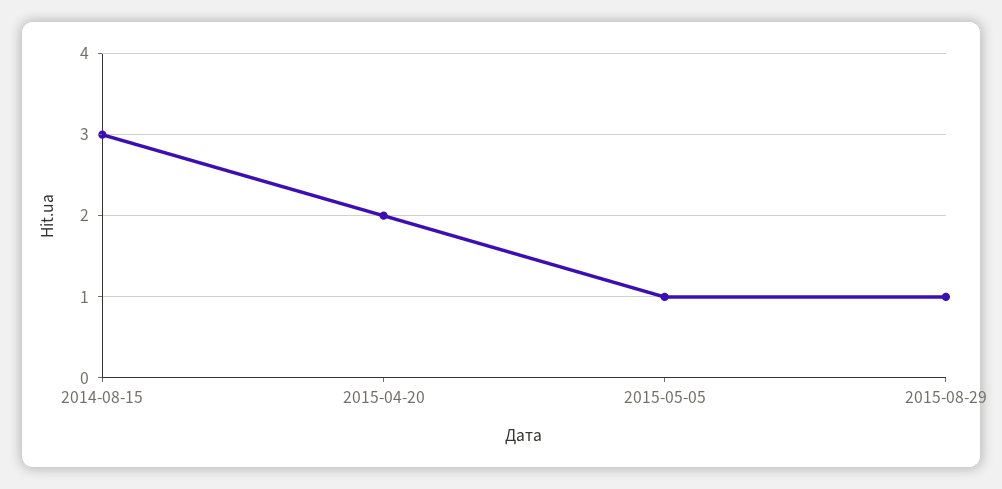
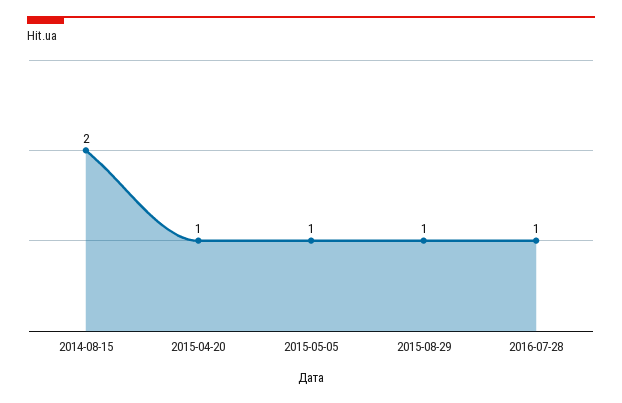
2014-08-15: 3 -> 2
2015-04-20: 2 -> 1
2016-07-28: none -> 1

